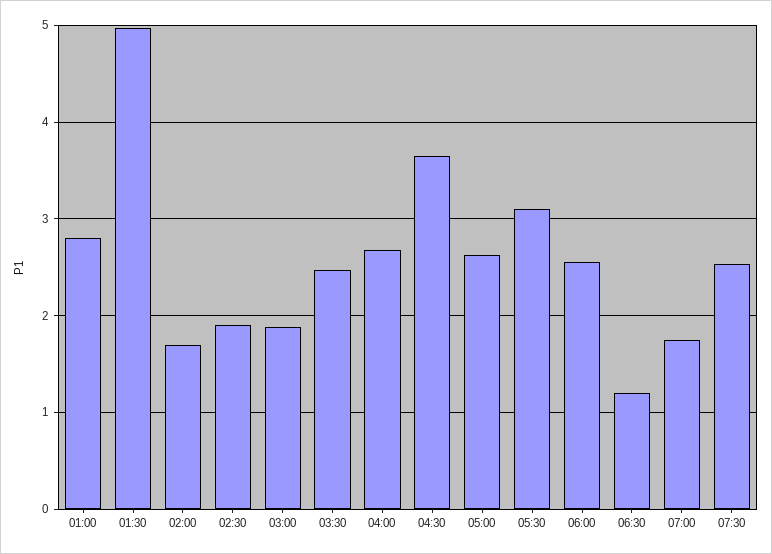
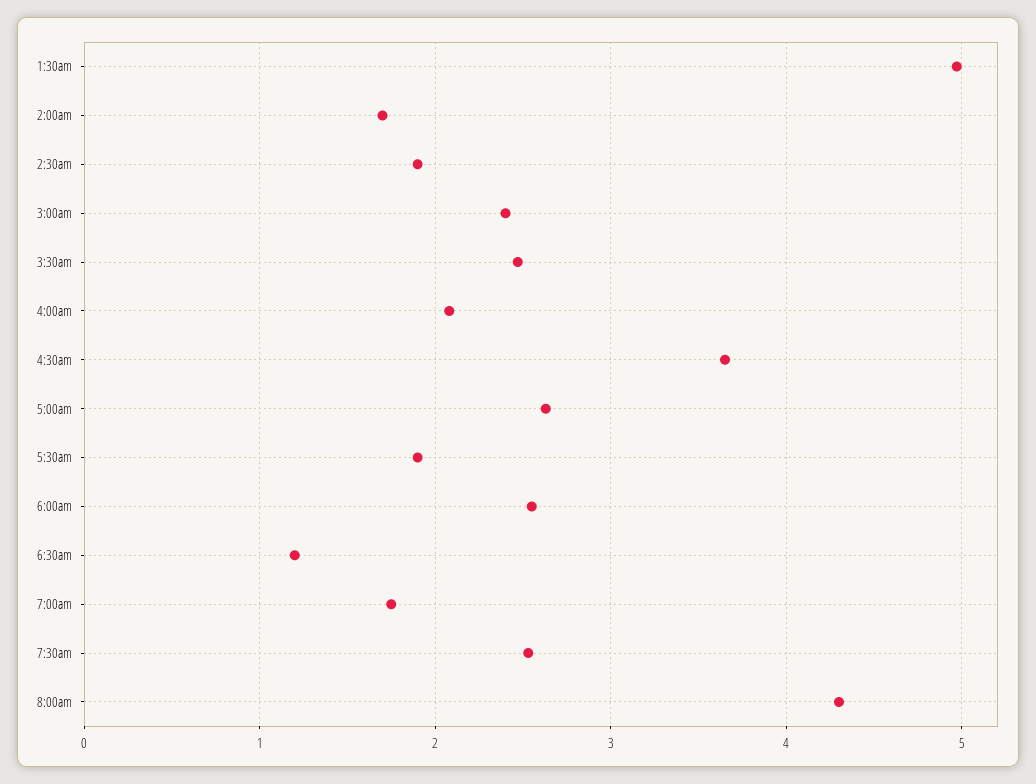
01:00: 2.8 -> none
03:00: 1.9 -> 2.4
04:00: 2.7 -> 2.1
05:30: 3.1 -> 1.9
8:00am: none -> 4.3

